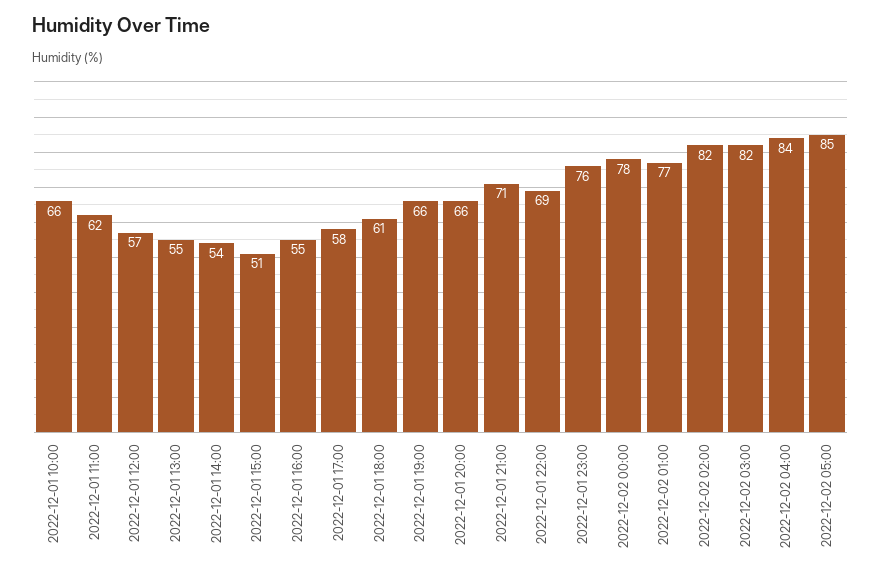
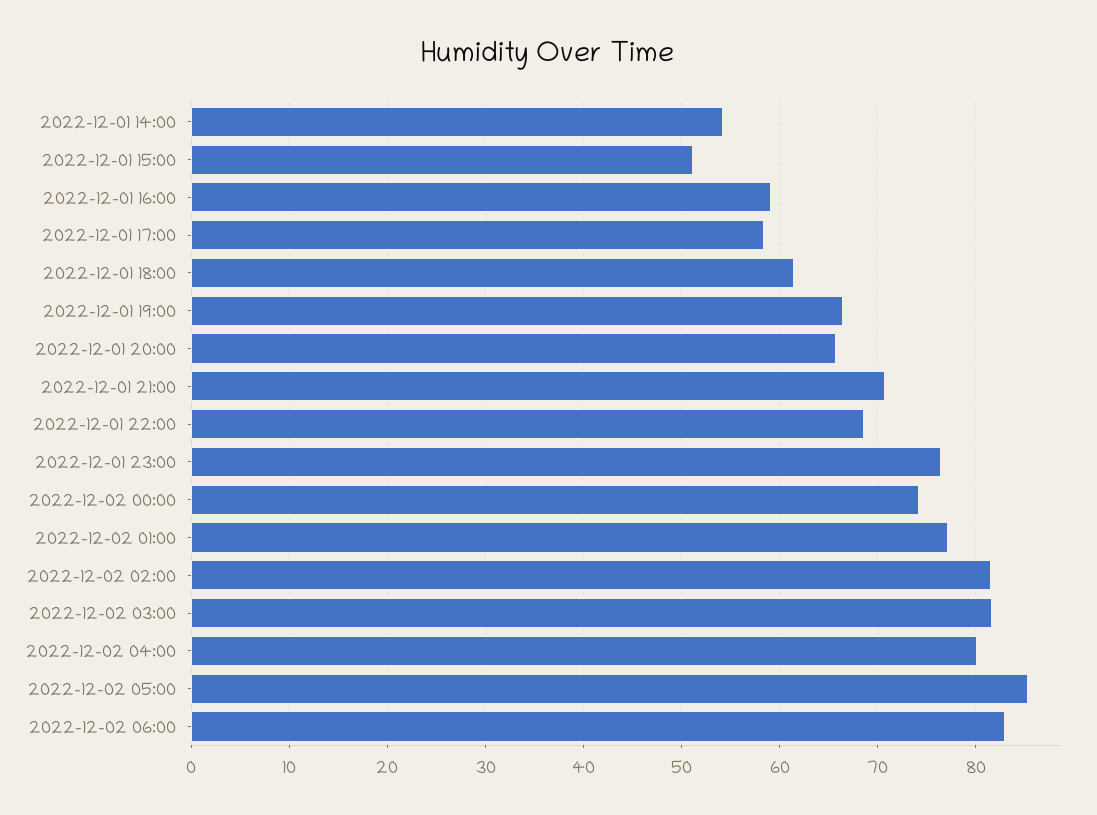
2022-12-01 10:00: 66 -> none
2022-12-01 11:00: 62 -> none
2022-12-01 12:00: 57 -> none
2022-12-01 13:00: 55 -> none
2022-12-01 16:00: 55 -> 59
2022-12-02 00:00: 78 -> 74
2022-12-02 04:00: 84 -> 80
2022-12-02 06:00: none -> 83

